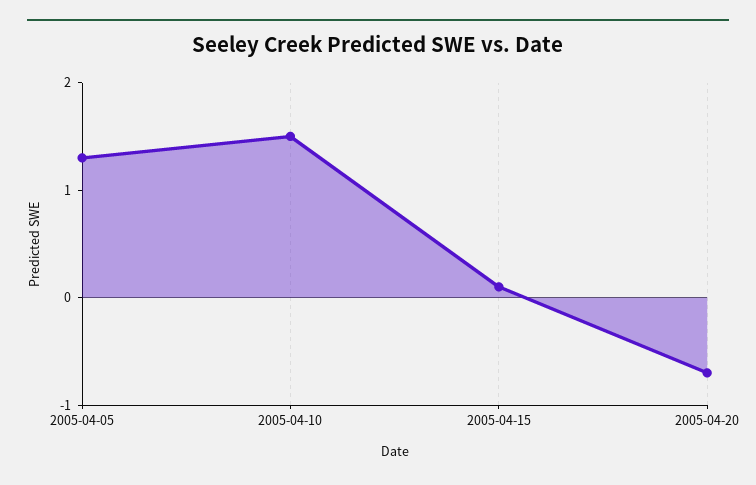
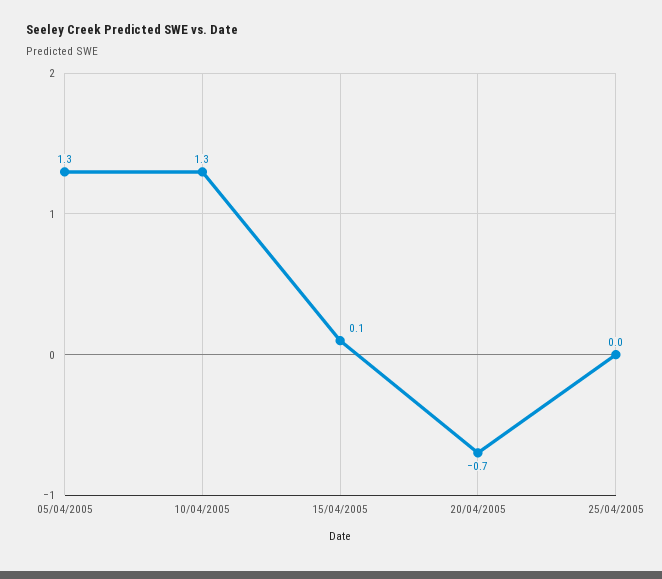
2005-04-10: 1.5 -> 1.3
25/04/2005: none -> 0

